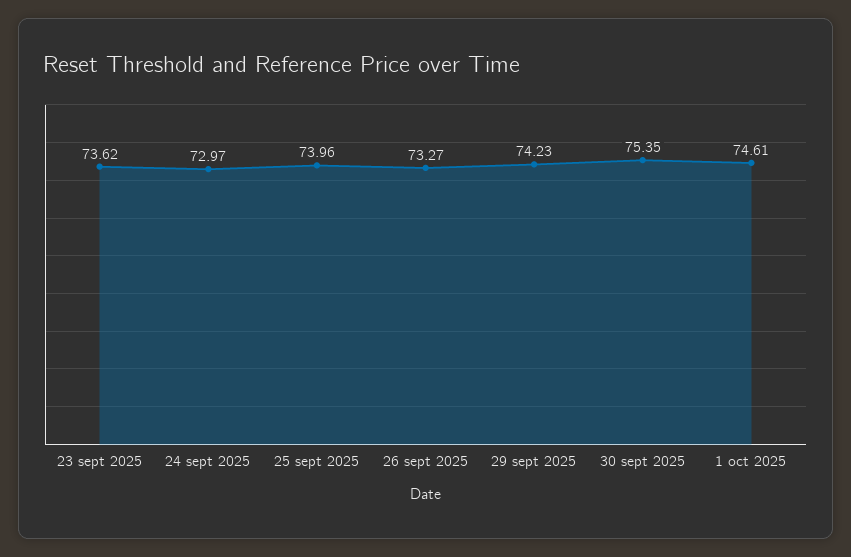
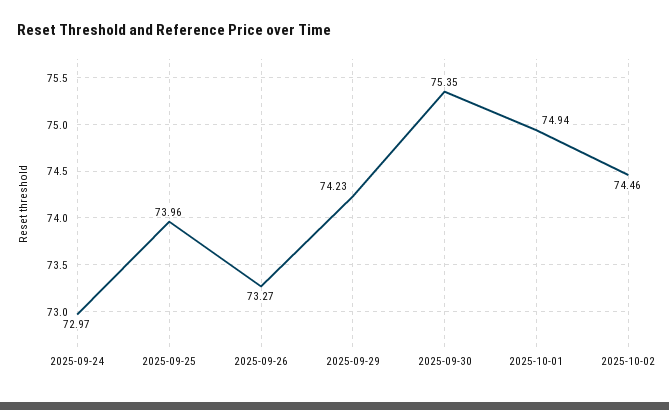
23 sept 2025: 73.62 -> none
1 oct 2025: 74.61 -> 74.94
2025-10-02: none -> 74.46

